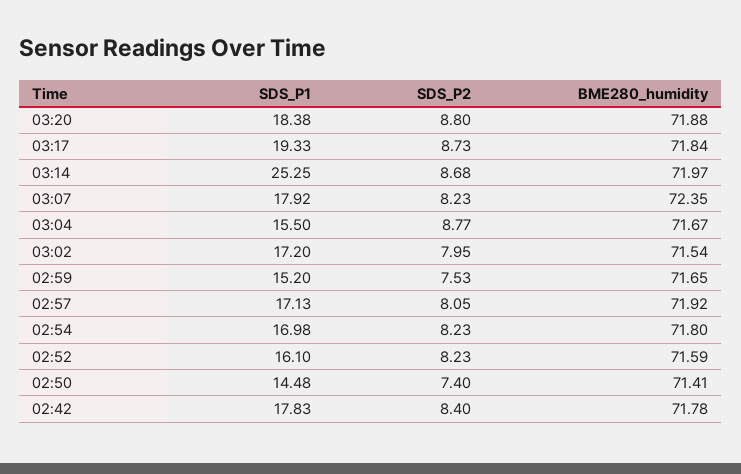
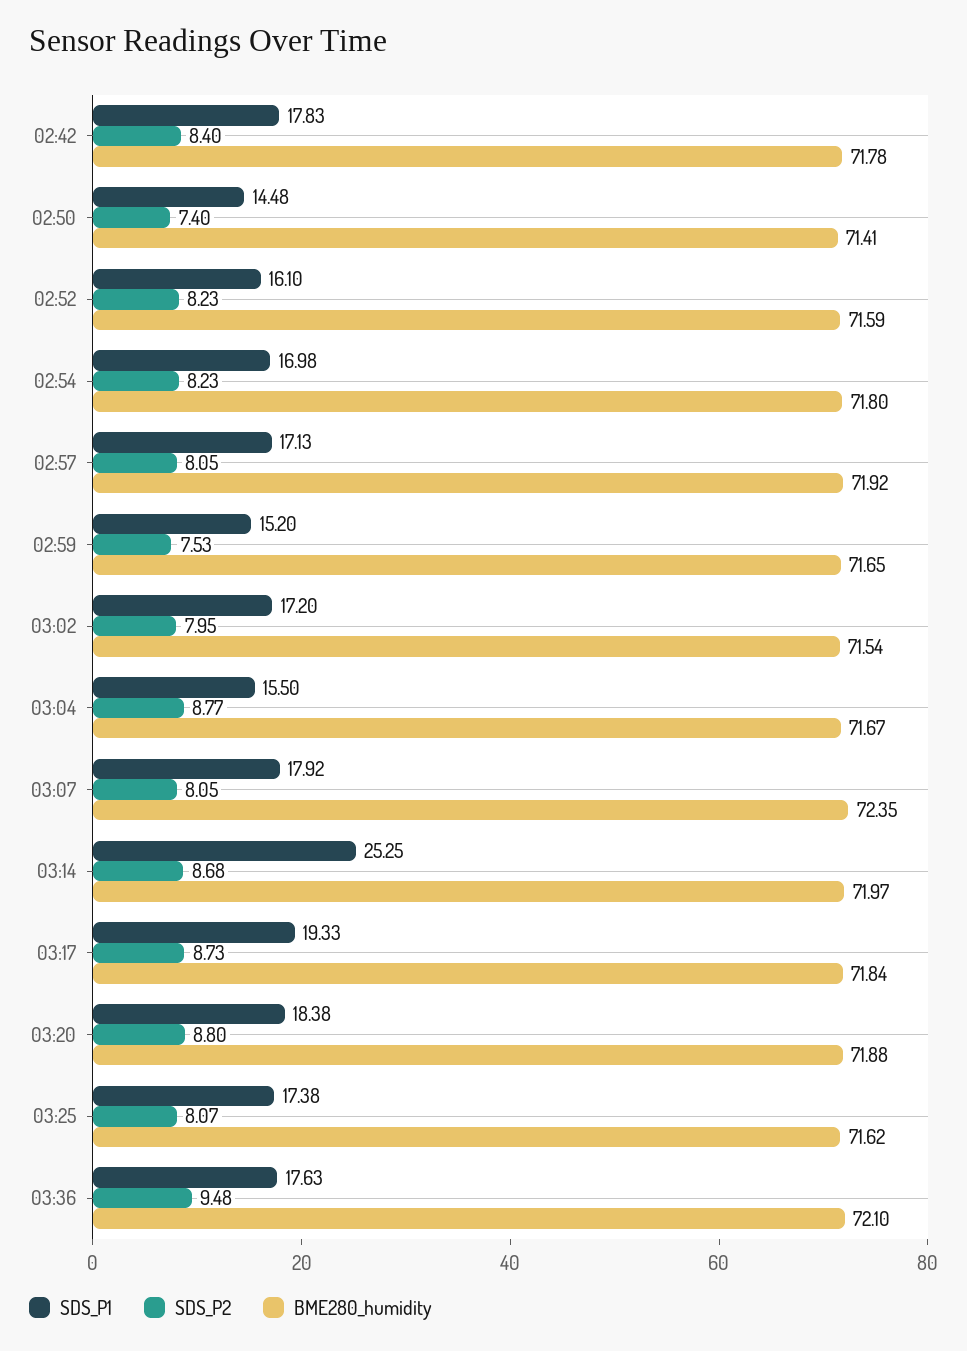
SDS_P2, 03:07: 8.23 -> 8.05
SDS_P1, 03:25: none -> 17.38
SDS_P2, 03:25: none -> 8.07
BME280_humidity, 03:25: none -> 71.62
SDS_P1, 03:36: none -> 17.63
SDS_P2, 03:36: none -> 9.48
BME280_humidity, 03:36: none -> 72.1

